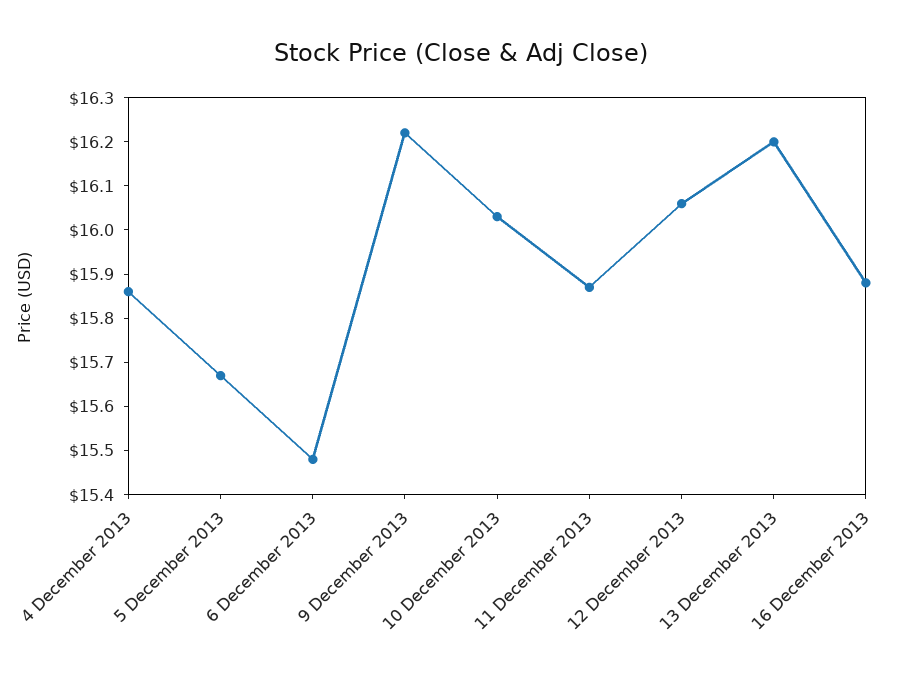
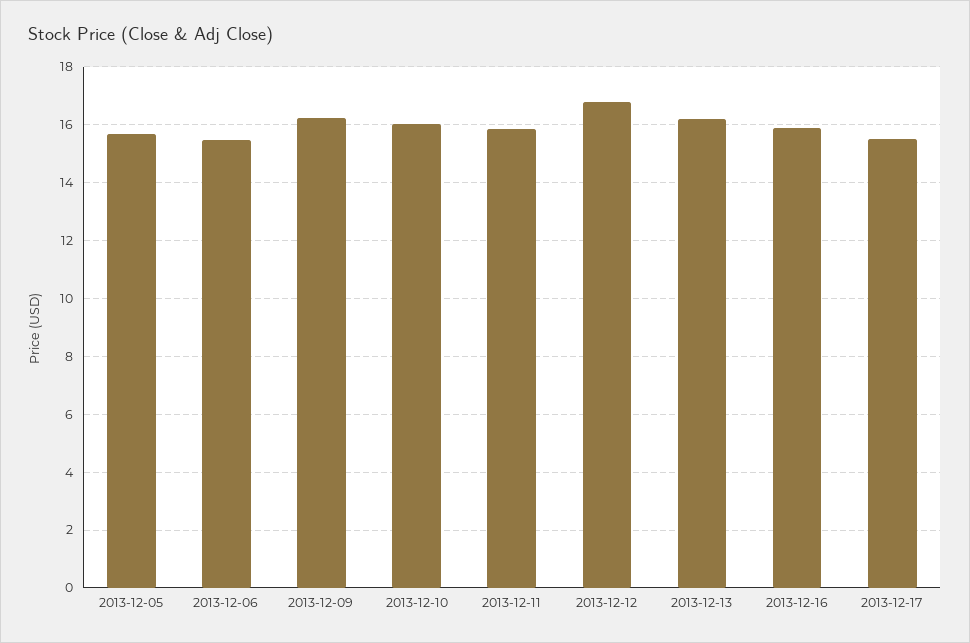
4 December 2013: 15.85 -> none
12 December 2013: 16.05 -> 16.75
2013-12-17: none -> 15.5

